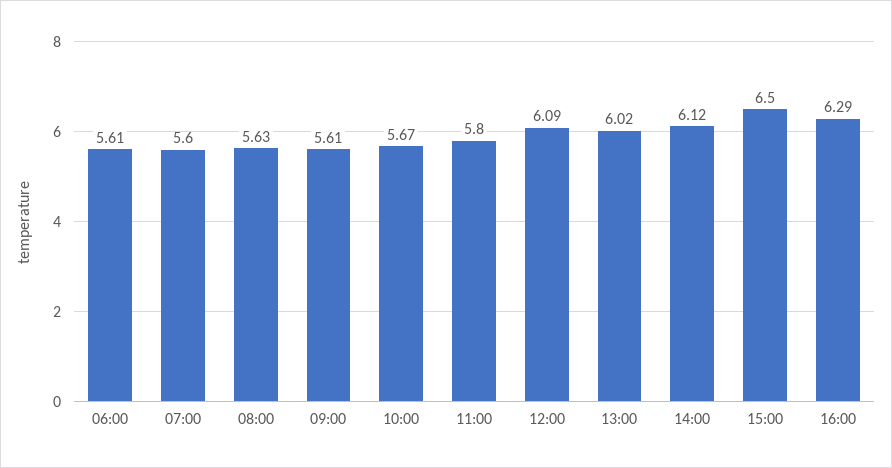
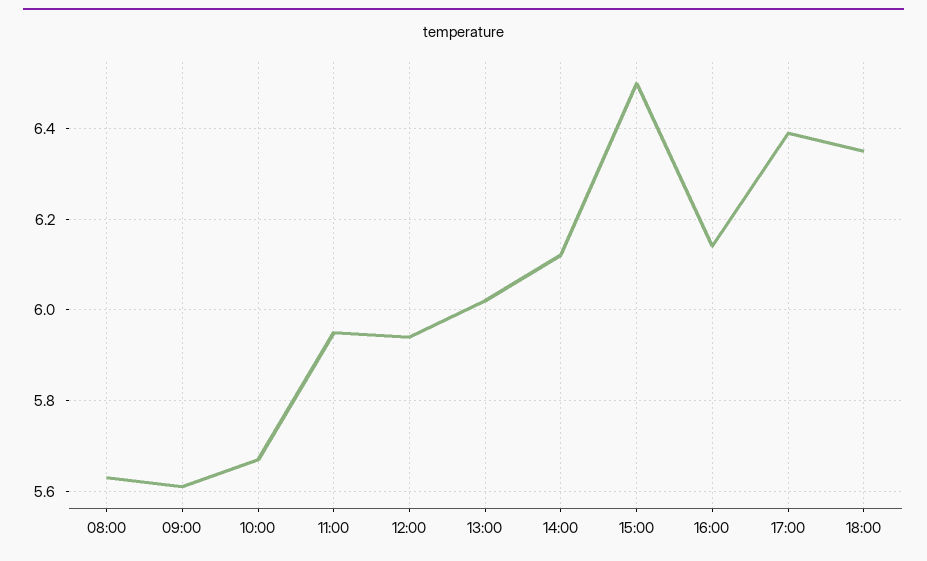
06:00: 5.61 -> none
07:00: 5.6 -> none
11:00: 5.8 -> 5.95
12:00: 6.09 -> 5.95
16:00: 6.29 -> 6.15
17:00: none -> 6.4
18:00: none -> 6.35

